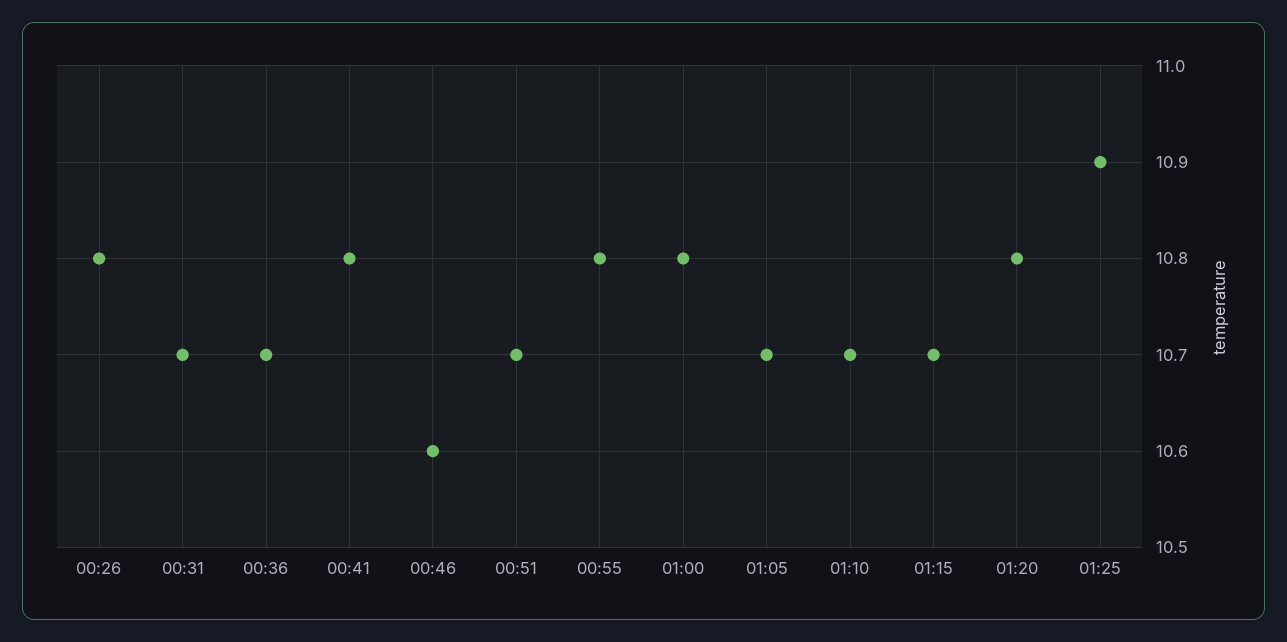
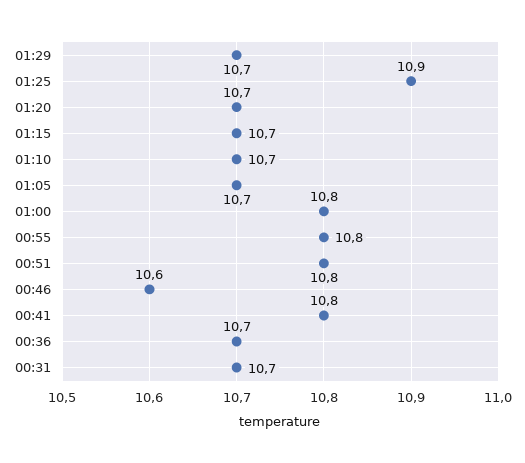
00:26: 10.8 -> none
00:51: 10.7 -> 10.8
01:20: 10.8 -> 10.7
01:29: none -> 10.7

